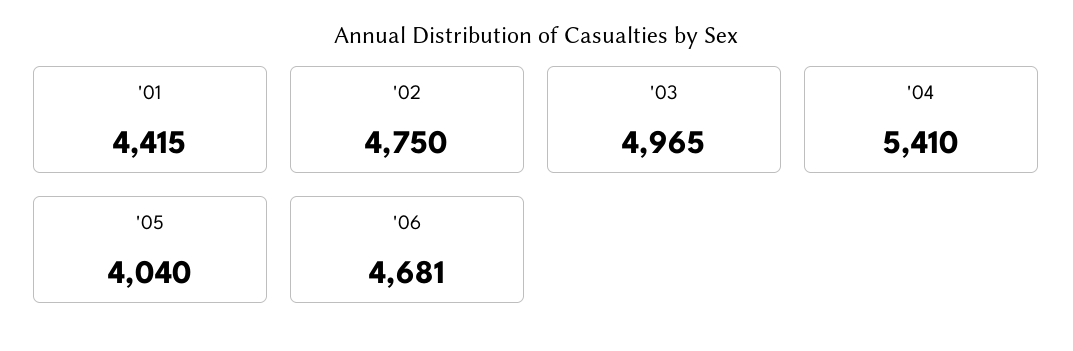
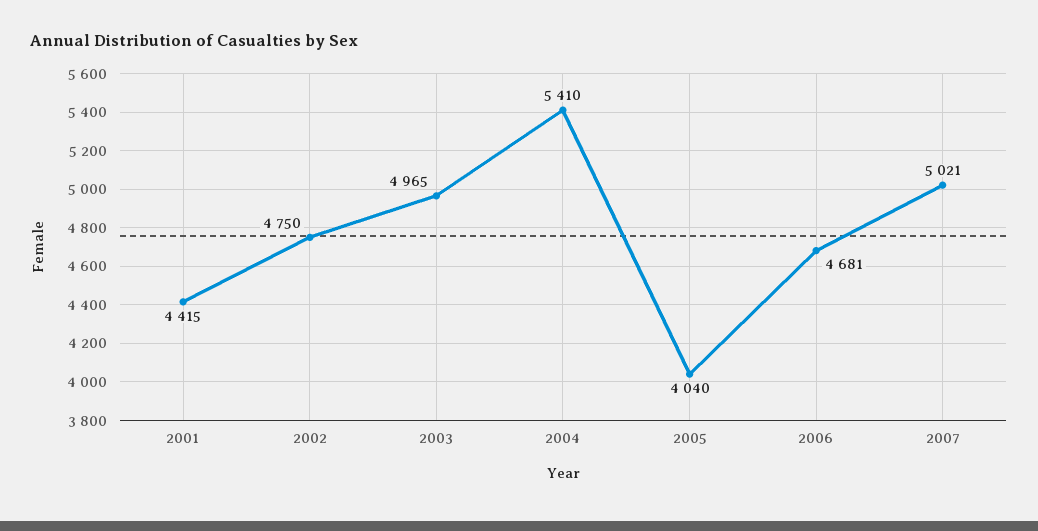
2007: none -> 5021

